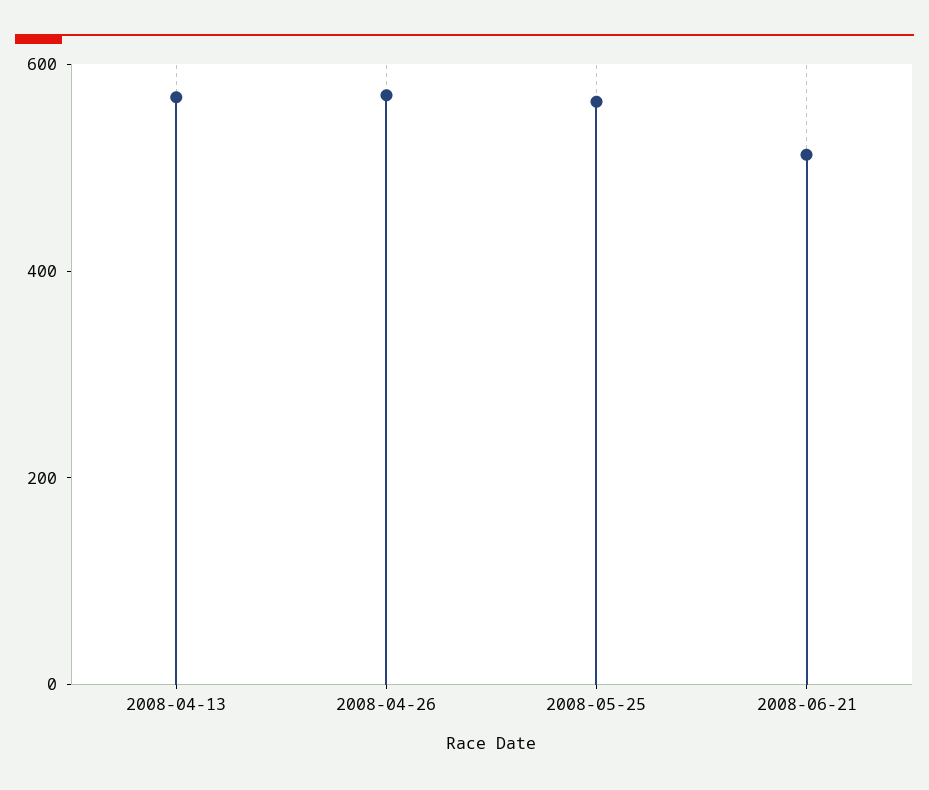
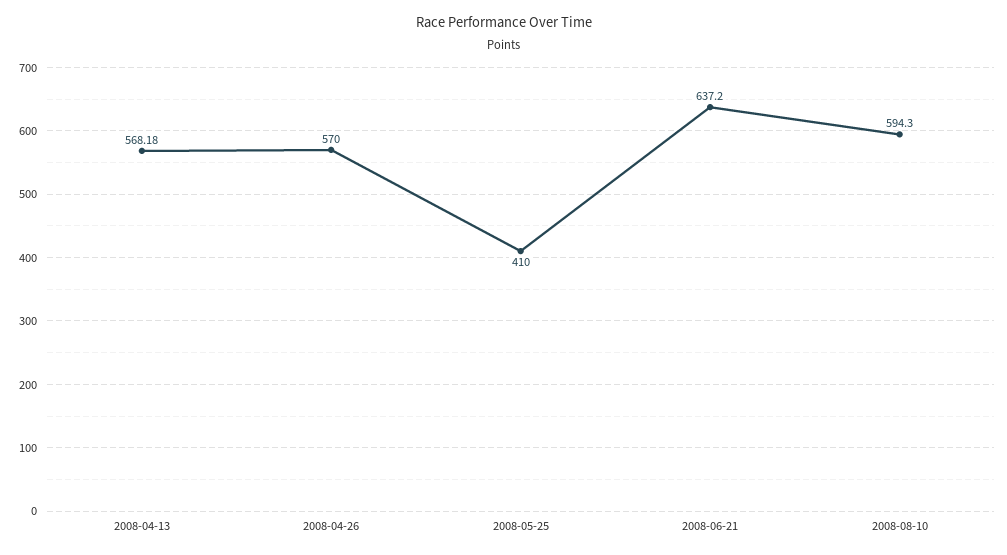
2008-05-25: 550 -> 410
2008-06-21: 500 -> 637.2
2008-08-10: none -> 594.3

